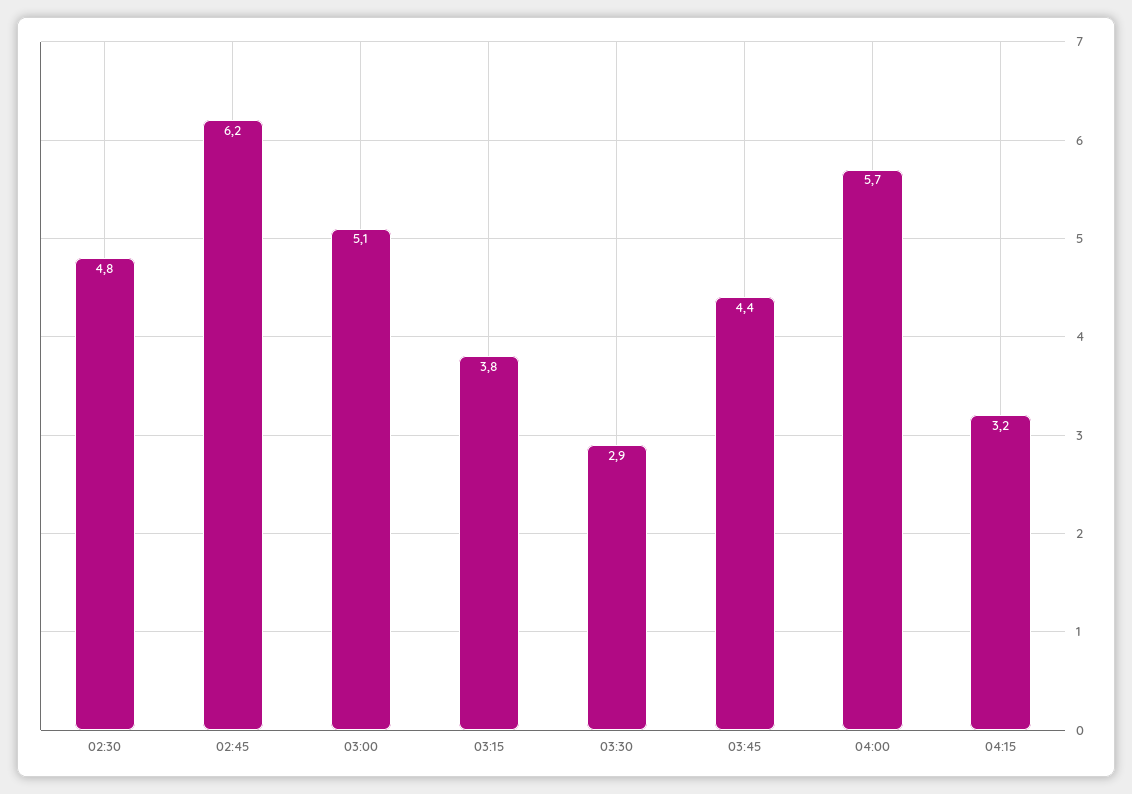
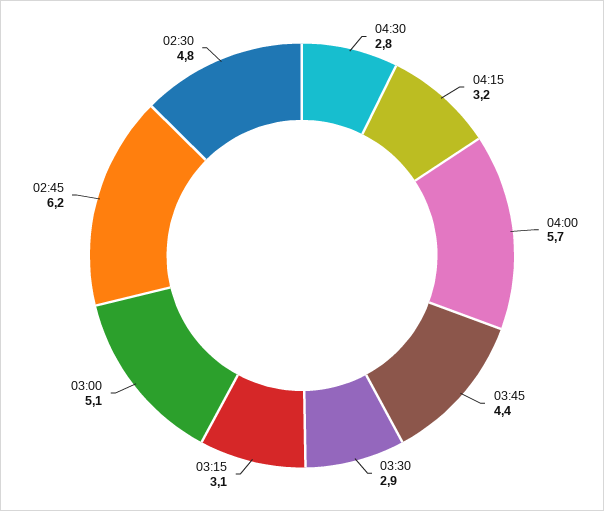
03:15: 3.8 -> 3.1
04:30: none -> 2.8

